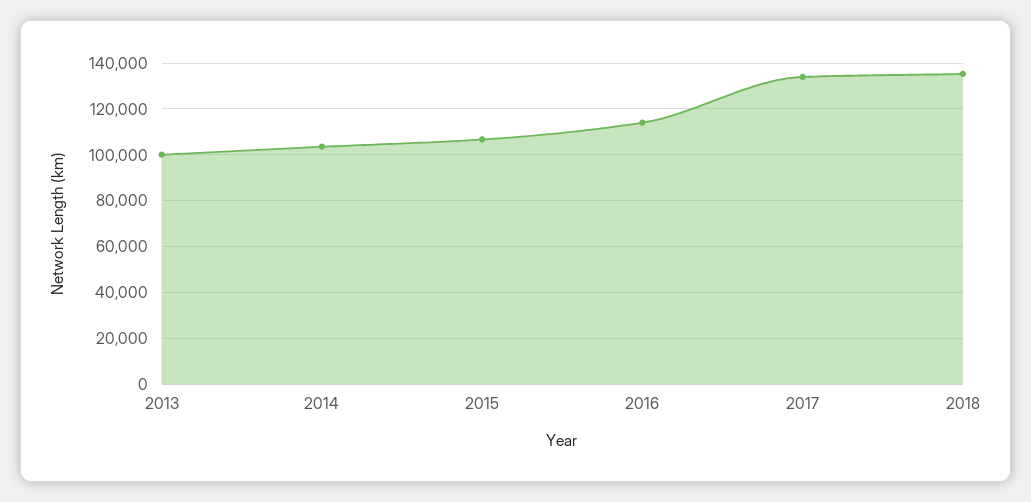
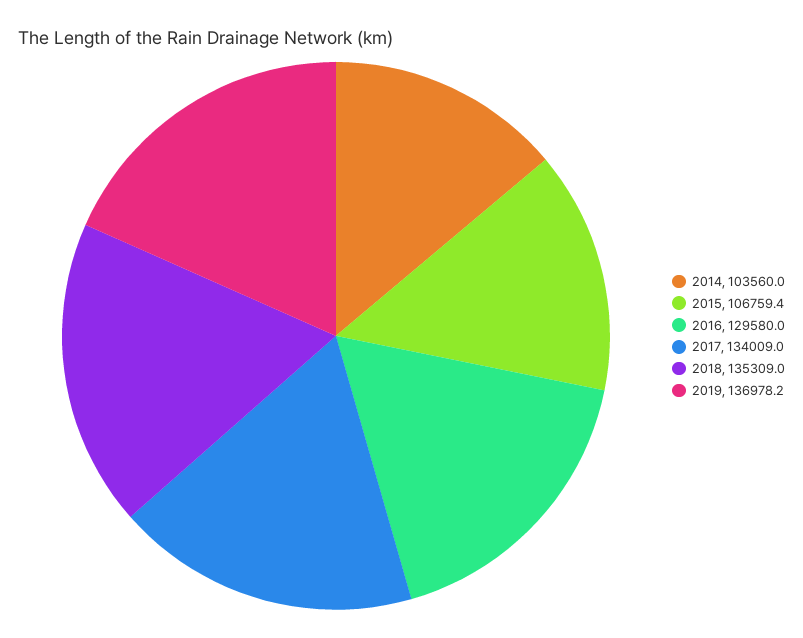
2013: 100000 -> none
2016: 115000 -> 129580
2019: none -> 136978.2

